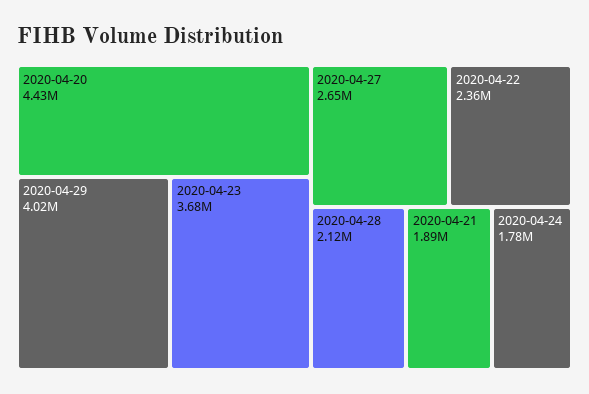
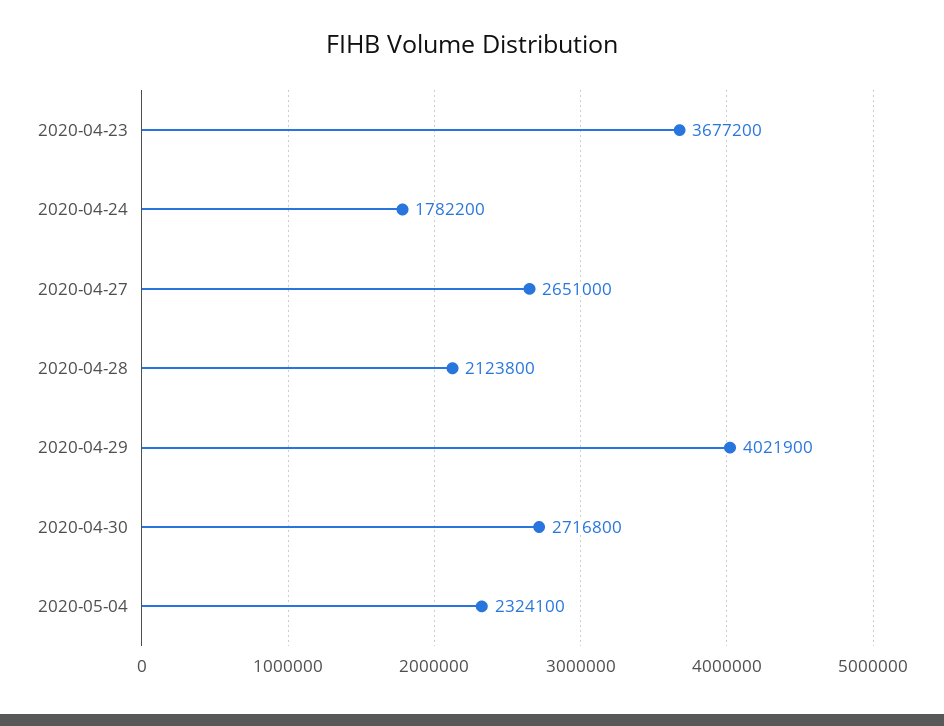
2020-04-20: 4430000 -> none
2020-04-22: 2360000 -> none
2020-04-21: 1890000 -> none
2020-04-30: none -> 2716800
2020-05-04: none -> 2324100

